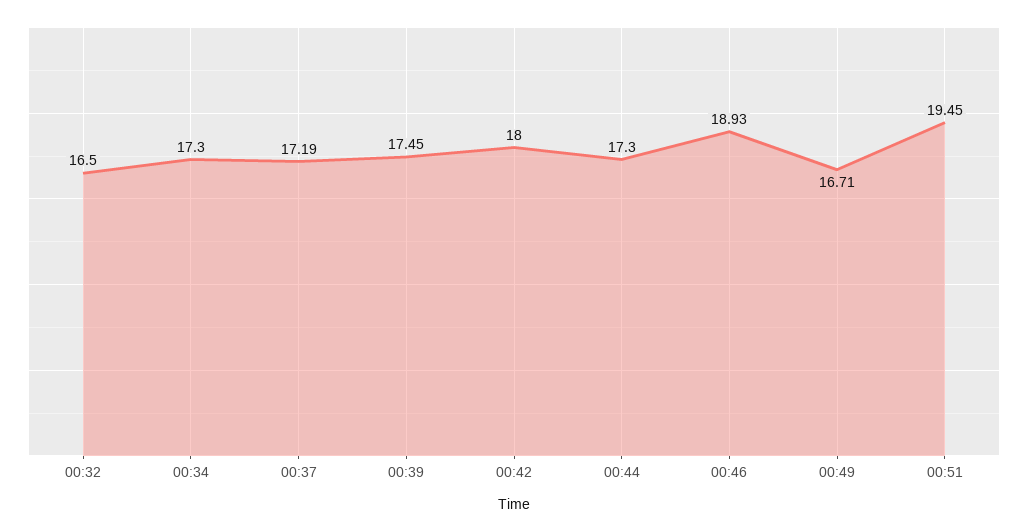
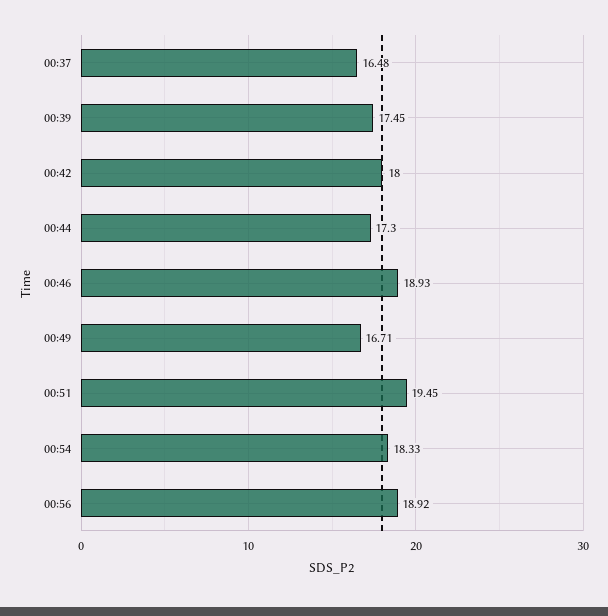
00:32: 16.5 -> none
00:34: 17.3 -> none
00:37: 17.19 -> 16.48
00:54: none -> 18.33
00:56: none -> 18.92

